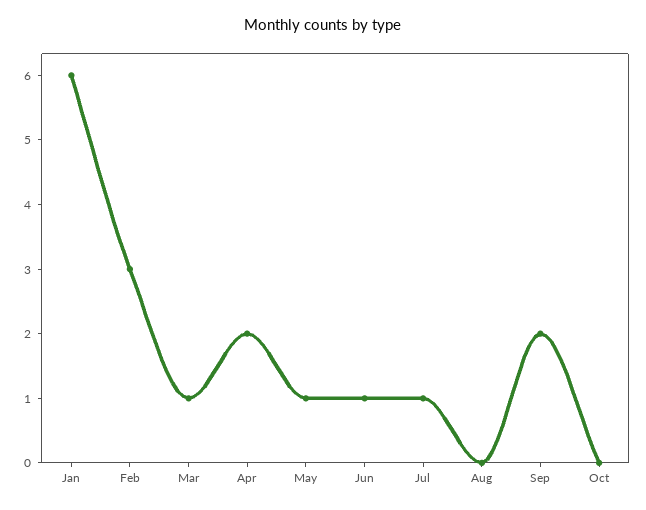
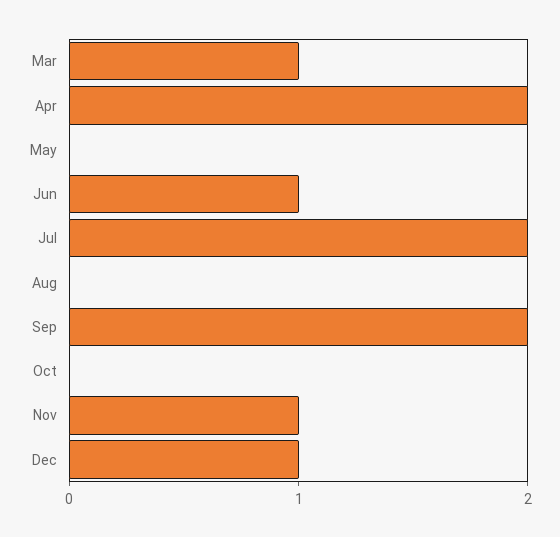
Jan: 6 -> none
Feb: 3 -> none
May: 1 -> 0
Jul: 1 -> 2
Nov: none -> 1
Dec: none -> 1

